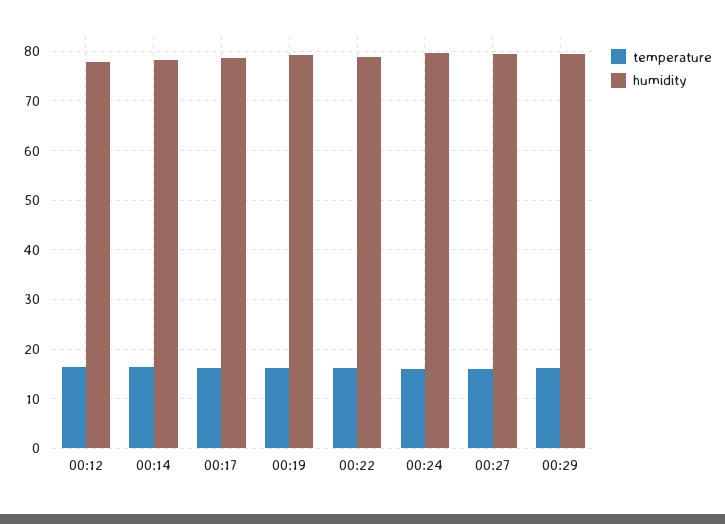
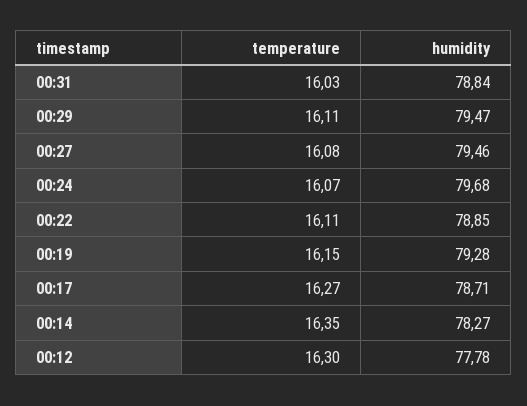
temperature, 00:31: none -> 16.03
humidity, 00:31: none -> 78.84

